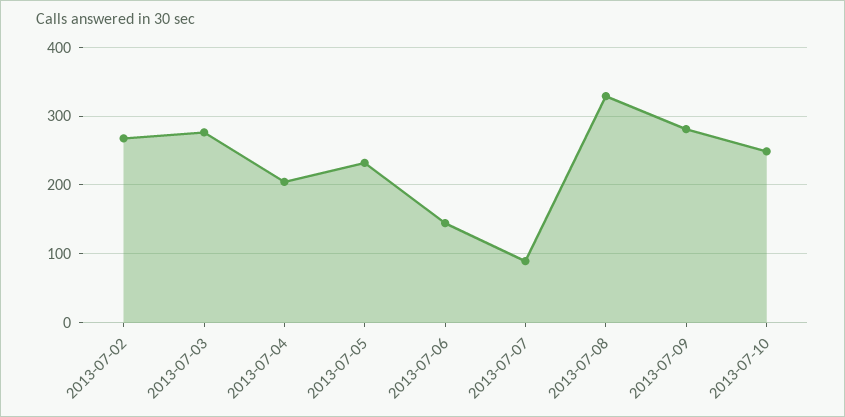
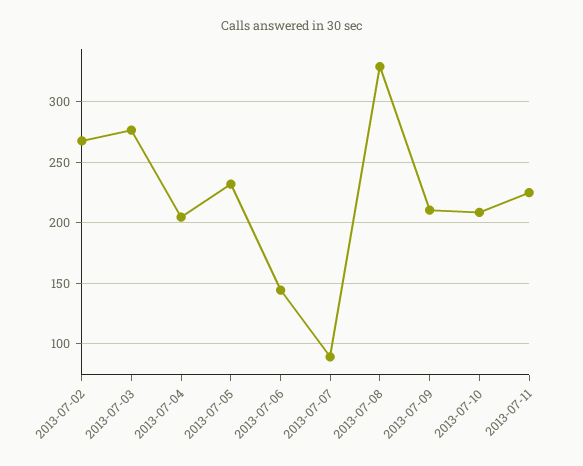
2013-07-09: 280 -> 210
2013-07-10: 250 -> 210
2013-07-11: none -> 225

